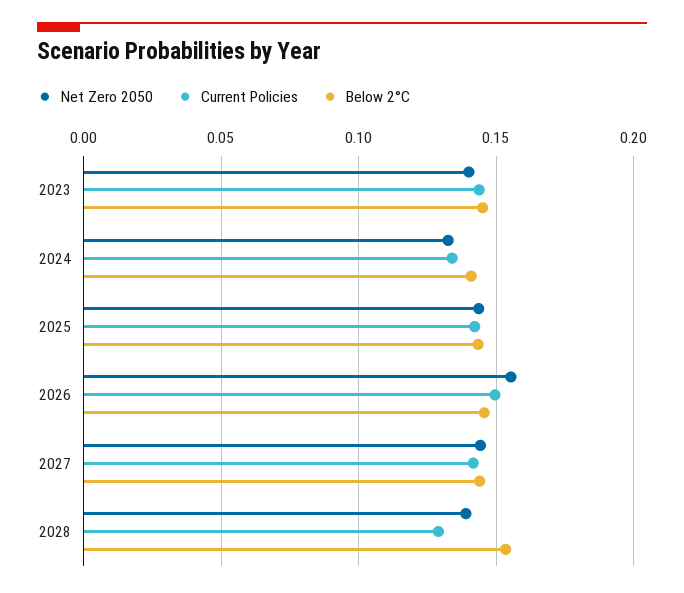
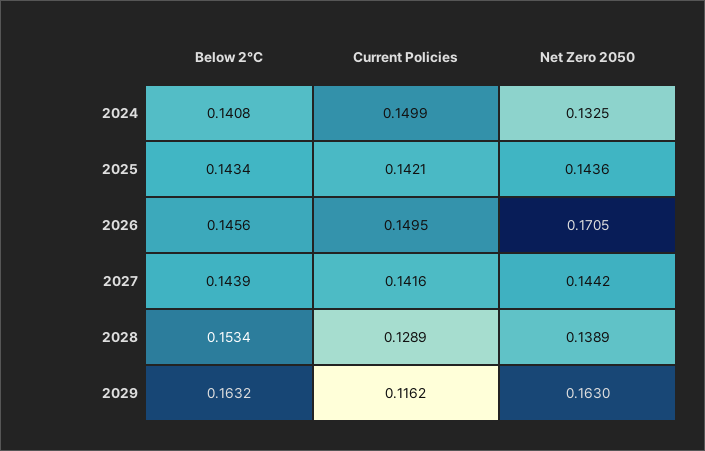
Net Zero 2050, 2023: 0.14 -> none
Current Policies, 2023: 0.145 -> none
Below 2°C, 2023: 0.145 -> none
Current Policies, 2024: 0.135 -> 0.1499
Net Zero 2050, 2026: 0.155 -> 0.1705
Below 2°C, 2029: none -> 0.1632
Current Policies, 2029: none -> 0.1162
Net Zero 2050, 2029: none -> 0.163

